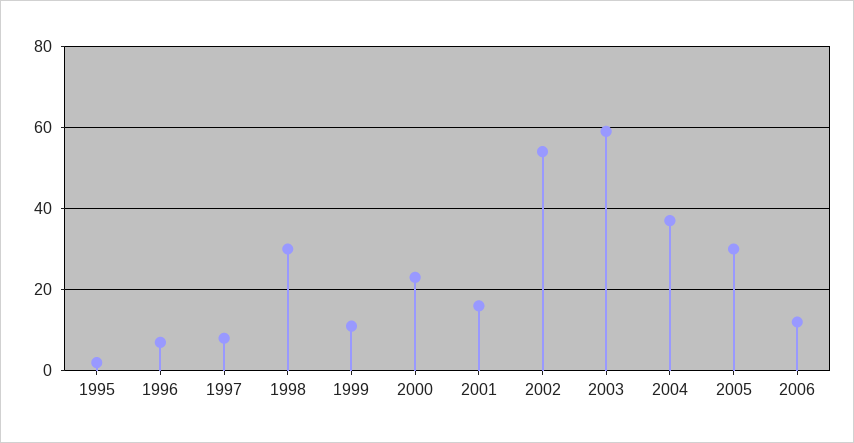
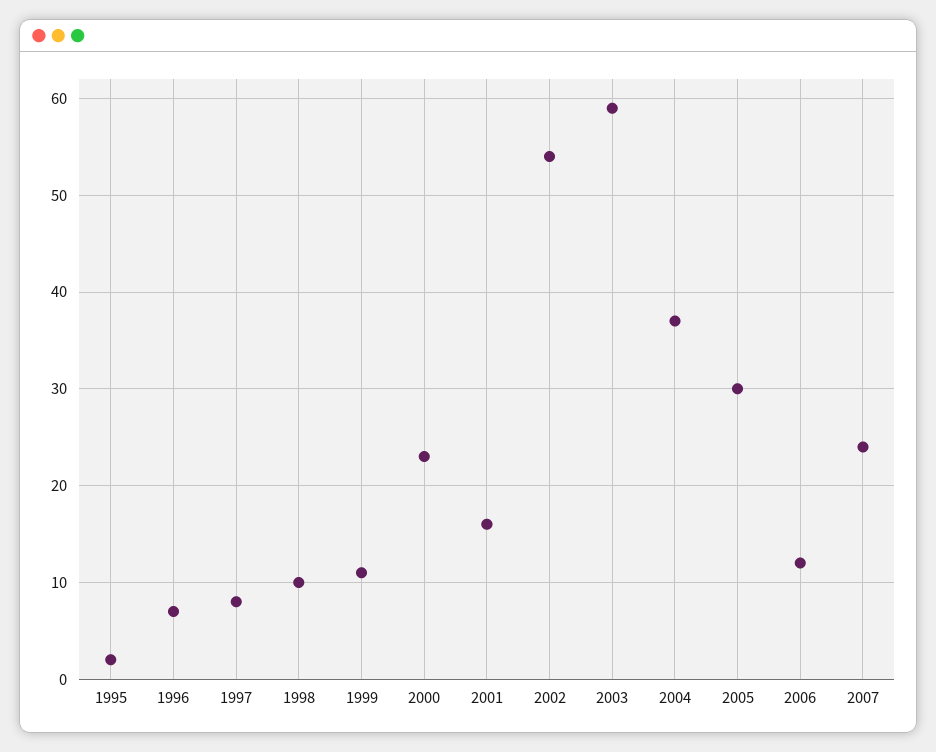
1998: 30 -> 10
2007: none -> 24

